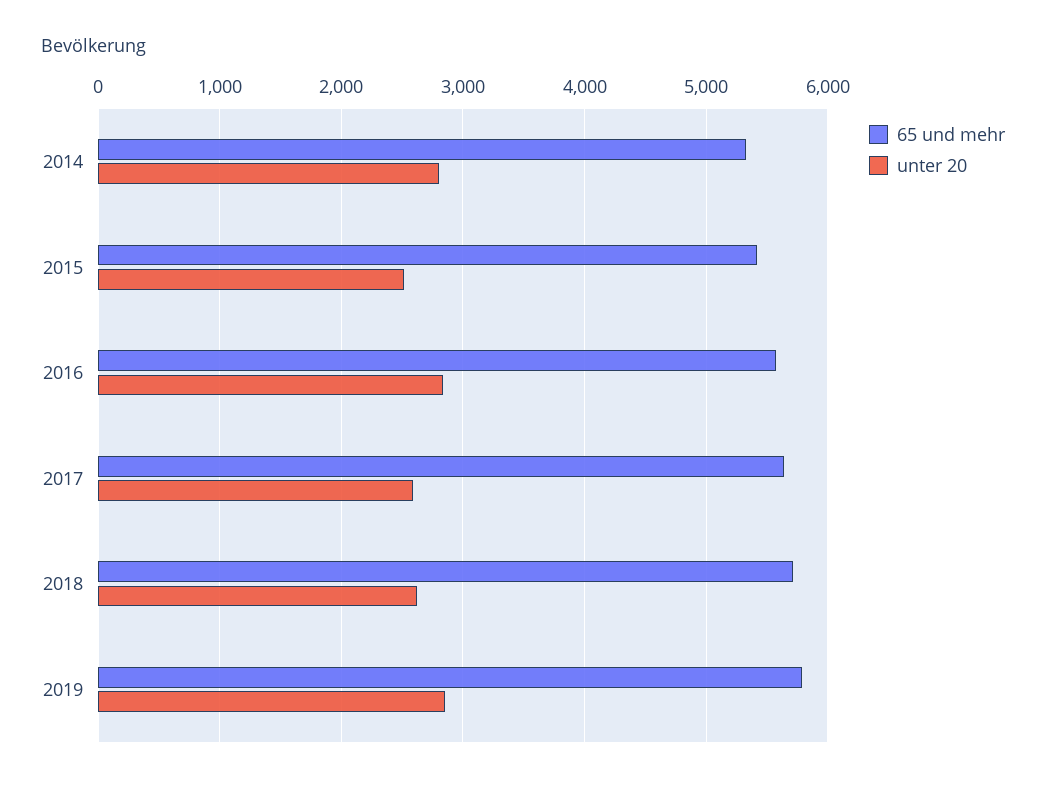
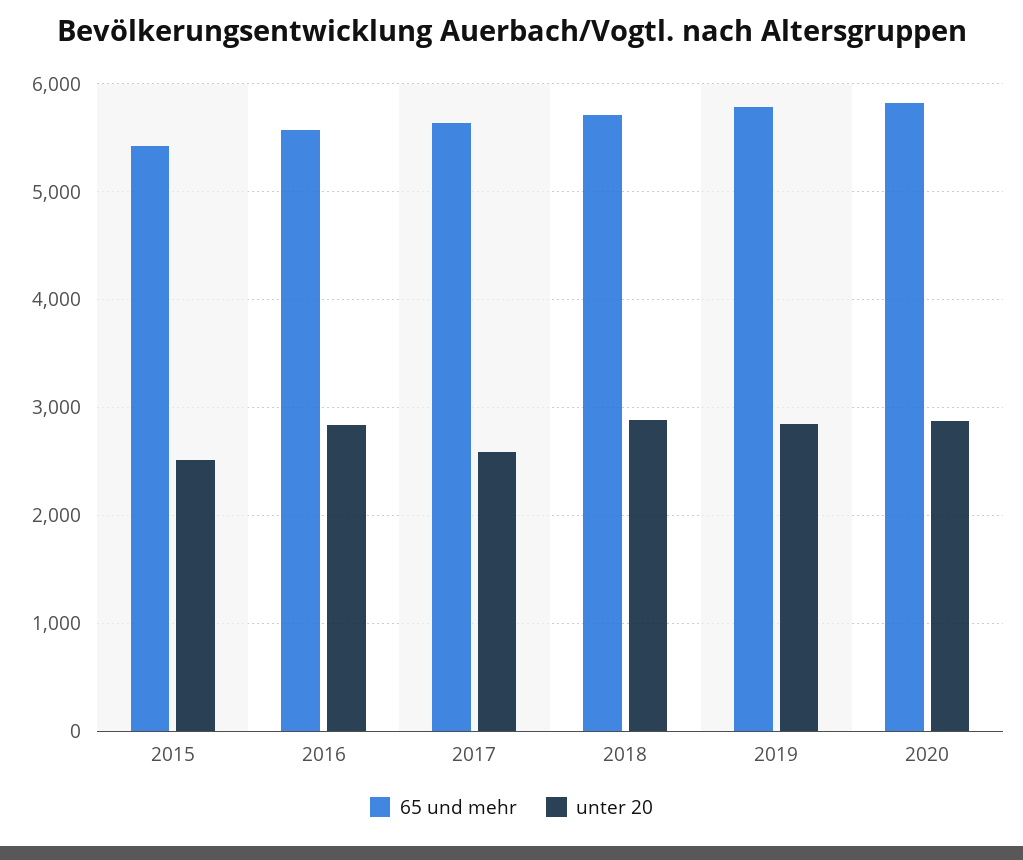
65 und mehr, 2014: 5300 -> none
unter 20, 2014: 2800 -> none
unter 20, 2018: 2600 -> 2900
65 und mehr, 2020: none -> 5800
unter 20, 2020: none -> 2900

